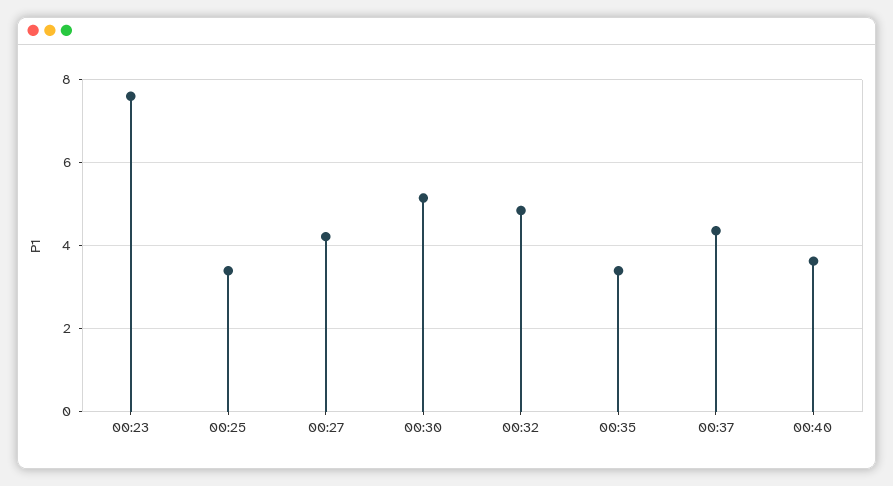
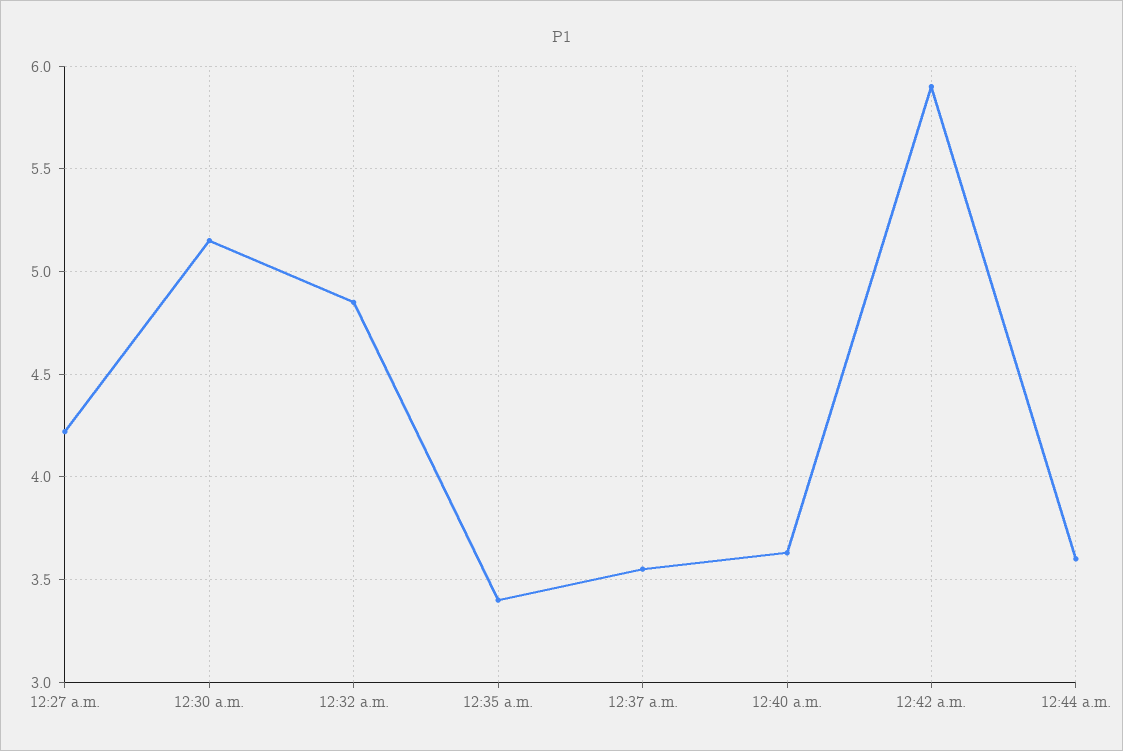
00:23: 7.6 -> none
00:25: 3.4 -> none
00:37: 4.4 -> 3.55
12:42 a.m.: none -> 5.9
12:44 a.m.: none -> 3.6

